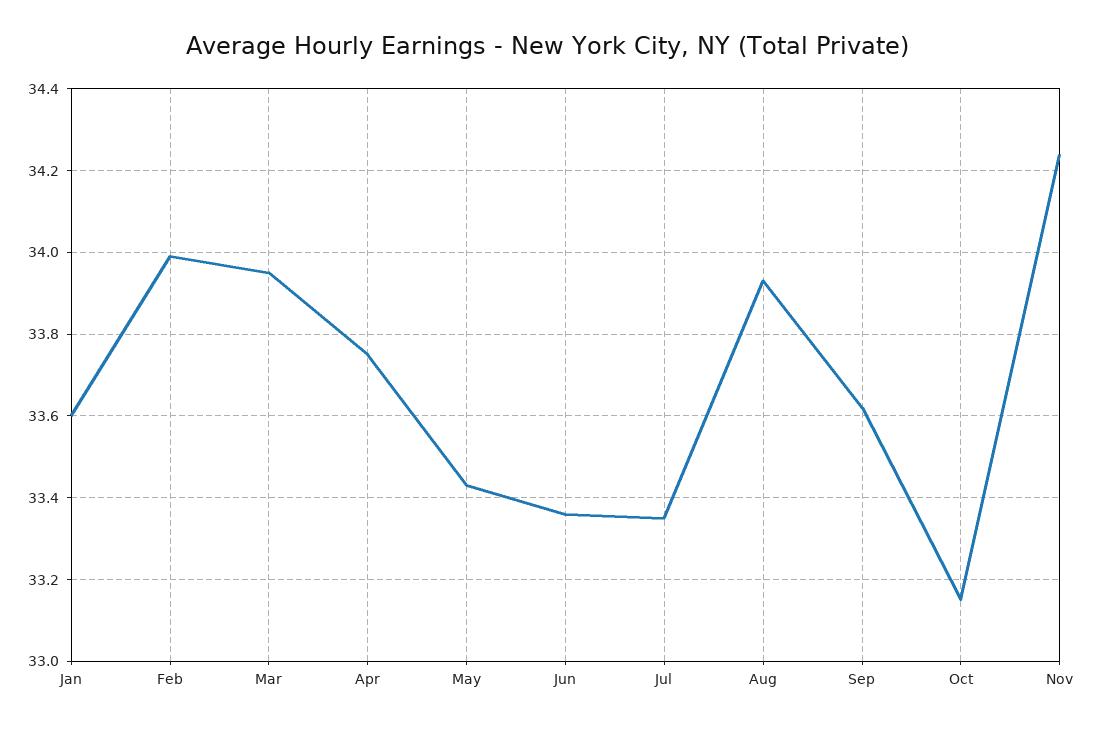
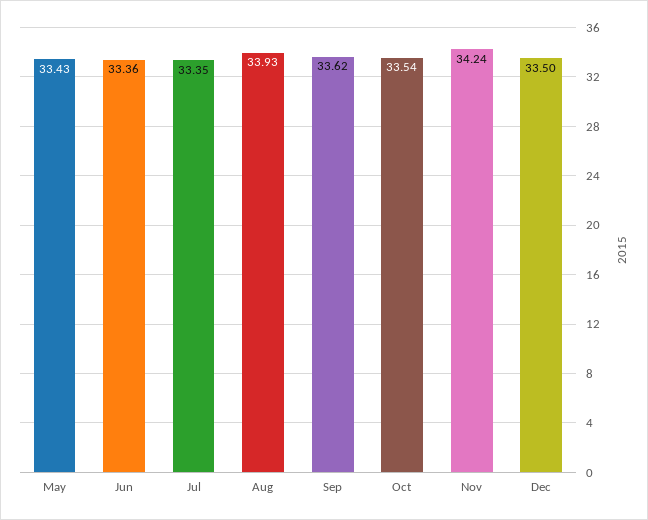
Jan: 33.6 -> none
Feb: 34 -> none
Mar: 33.95 -> none
Apr: 33.75 -> none
Oct: 33.15 -> 33.54
Dec: none -> 33.5

